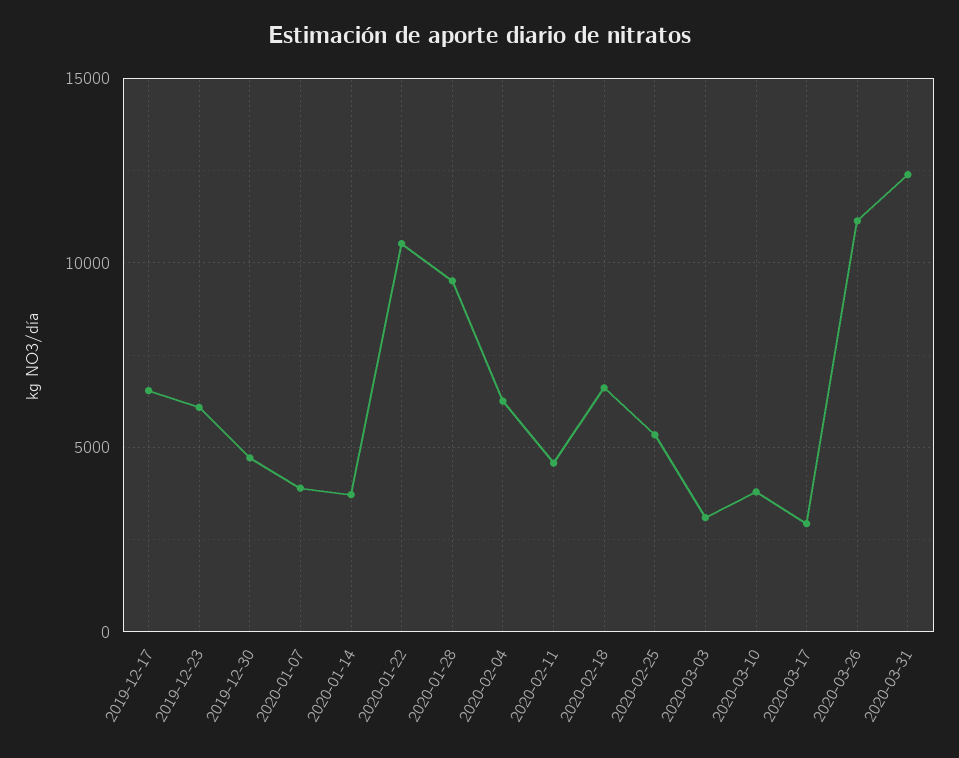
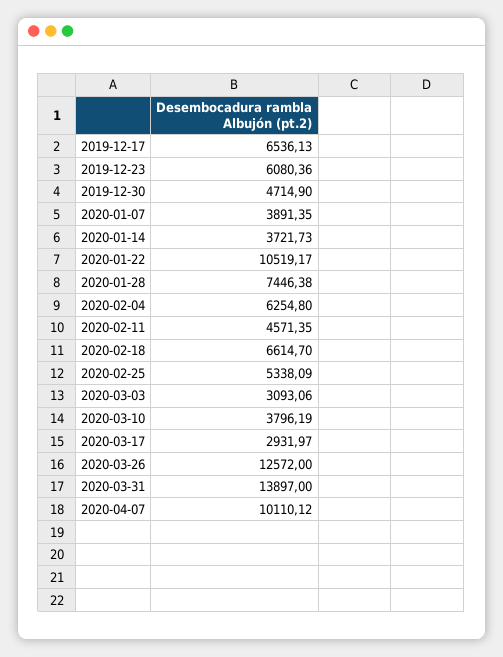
2020-01-28: 9500 -> 7446.38
2020-03-26: 11000 -> 12572
2020-03-31: 12500 -> 13897
2020-04-07: none -> 10110.12

